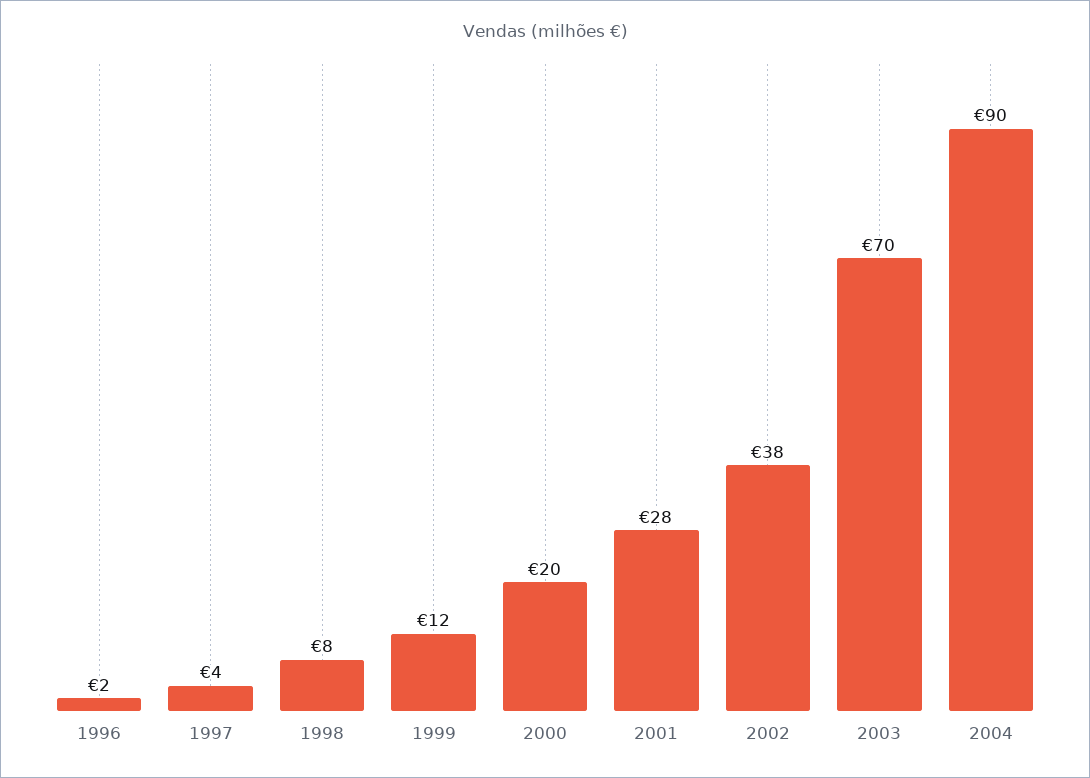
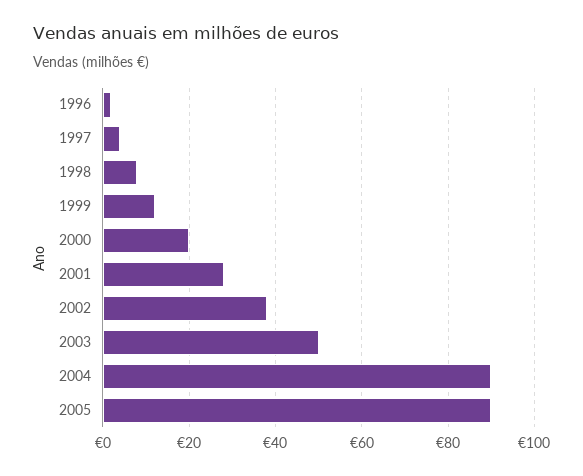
2003: 70 -> 50
2005: none -> 90

